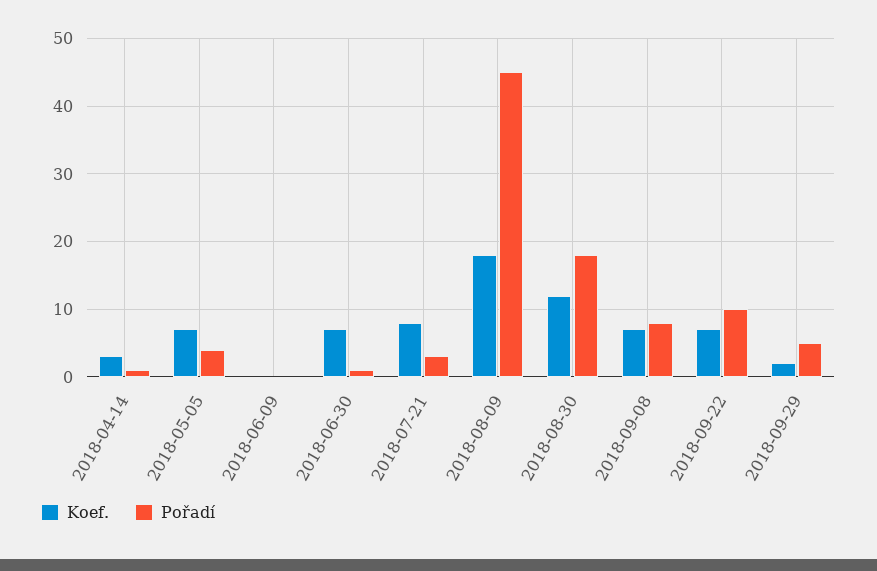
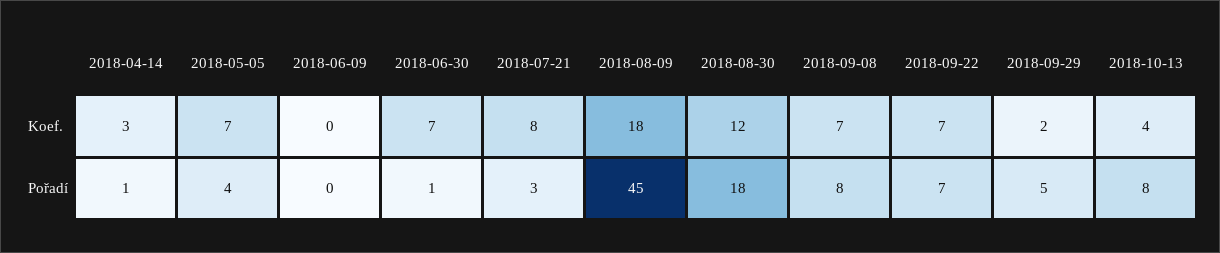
Pořadí, 2018-09-22: 10 -> 7
Koef., 2018-10-13: none -> 4
Pořadí, 2018-10-13: none -> 8

